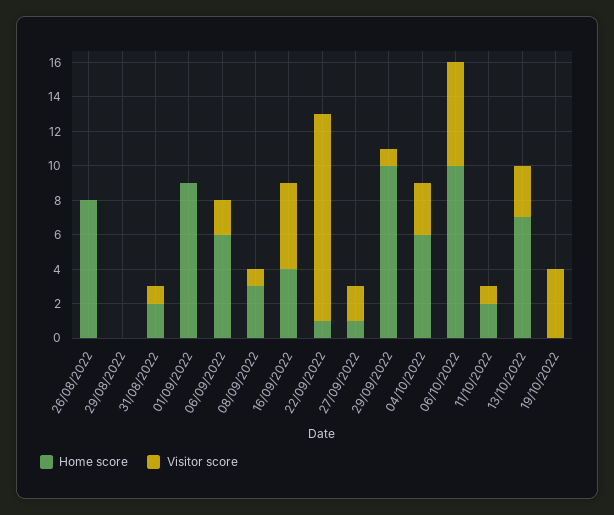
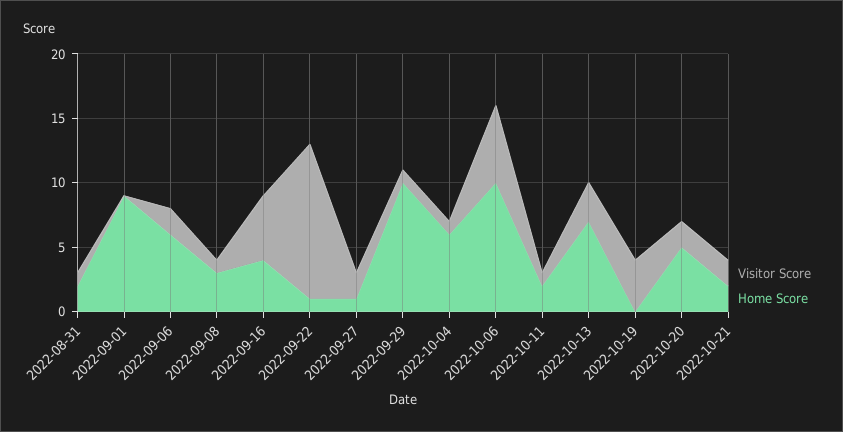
Home score, 26/08/2022: 8 -> none
Visitor score, 26/08/2022: 0 -> none
Home score, 29/08/2022: 0 -> none
Visitor score, 29/08/2022: 0 -> none
Visitor score, 04/10/2022: 3 -> 1
Visitor score, 2022-10-20: none -> 2
Home score, 2022-10-20: none -> 5
Visitor score, 2022-10-21: none -> 2
Home score, 2022-10-21: none -> 2

